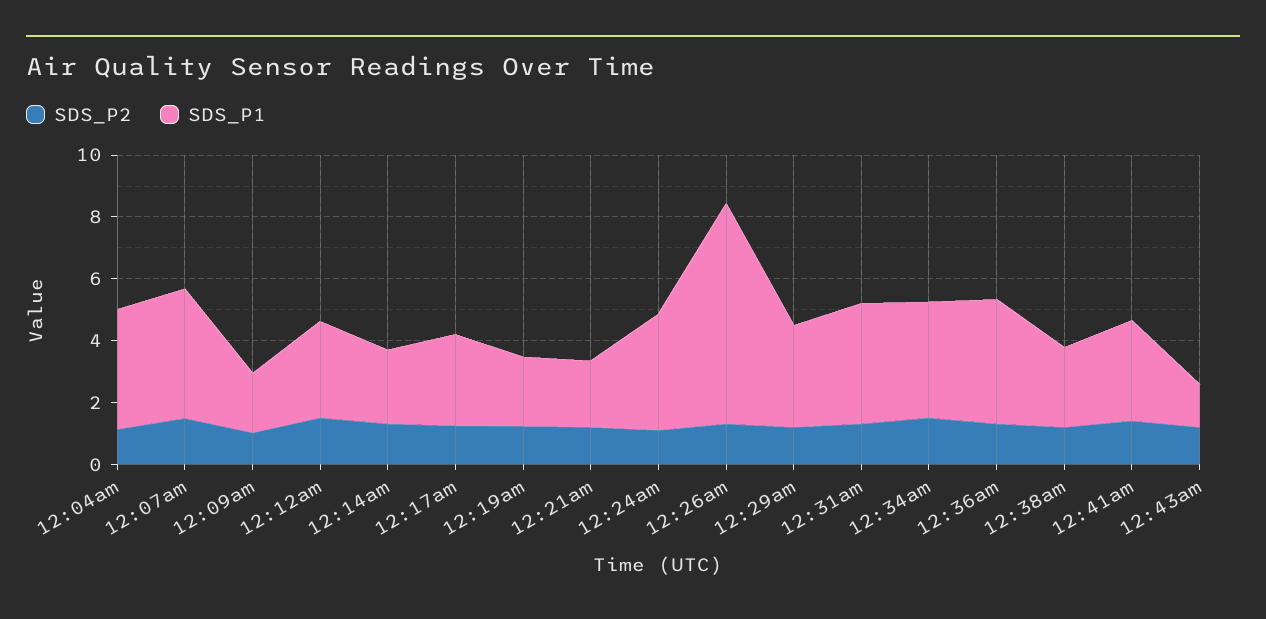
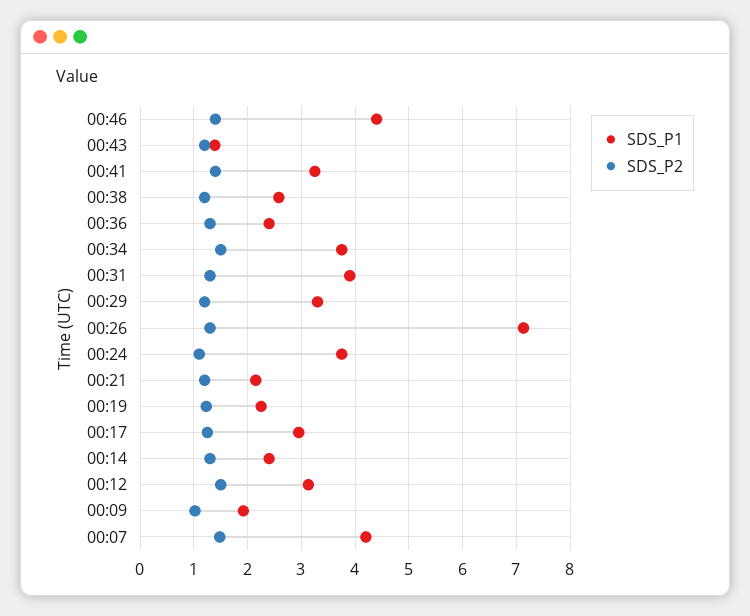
SDS_P2, 12:04am: 1 -> none
SDS_P1, 12:04am: 4 -> none
SDS_P1, 12:36am: 4 -> 2.4
SDS_P1, 00:46: none -> 4.4
SDS_P2, 00:46: none -> 1.4

